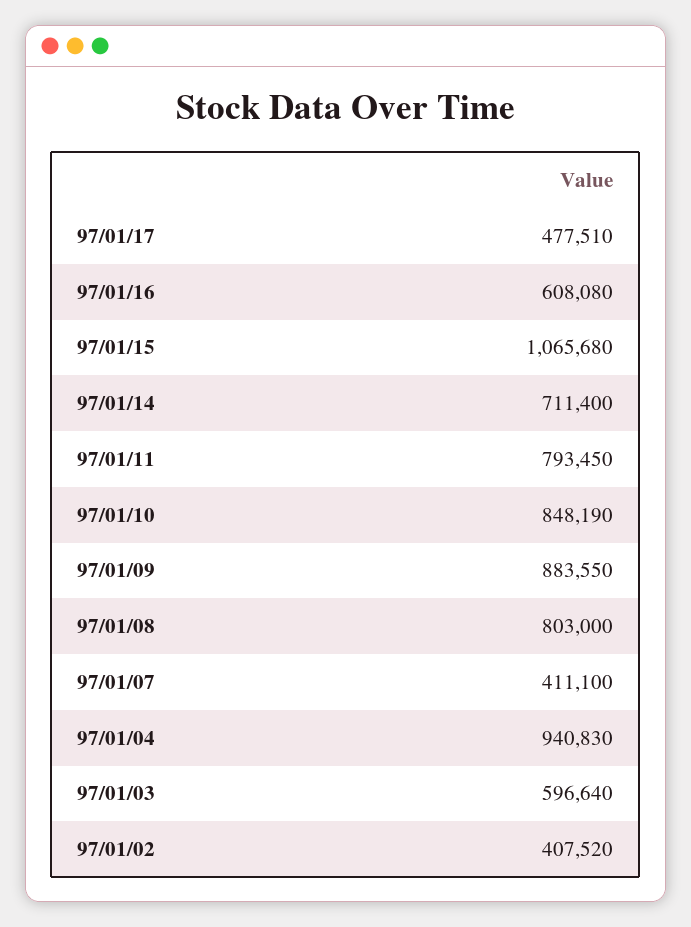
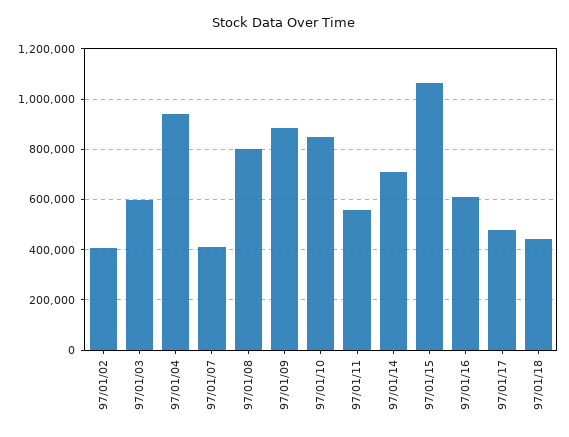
97/01/11: 793450 -> 550000
97/01/18: none -> 450000

